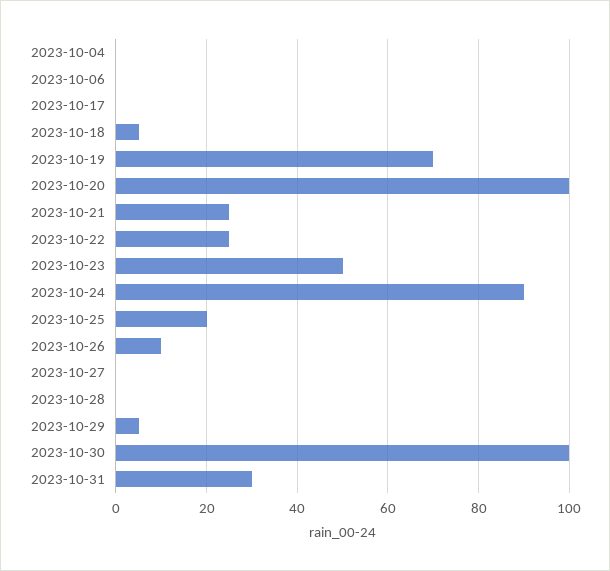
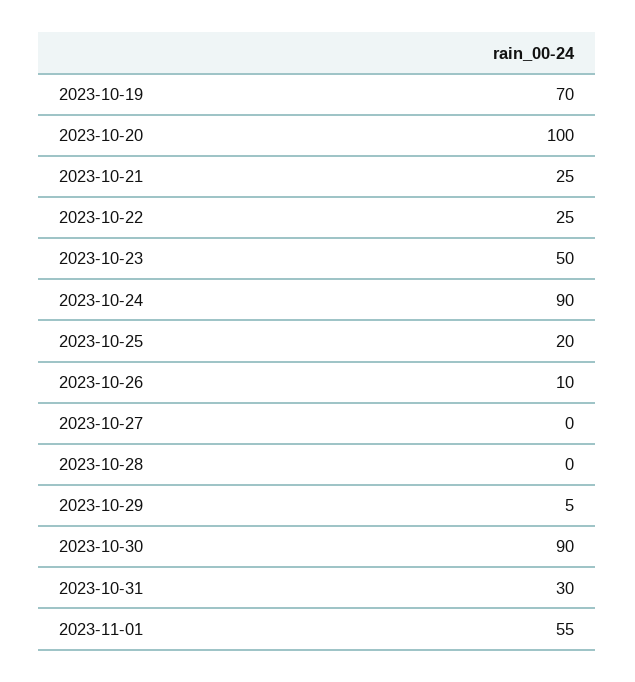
2023-10-04: 0 -> none
2023-10-06: 0 -> none
2023-10-17: 0 -> none
2023-10-18: 5 -> none
2023-10-30: 100 -> 90
2023-11-01: none -> 55

